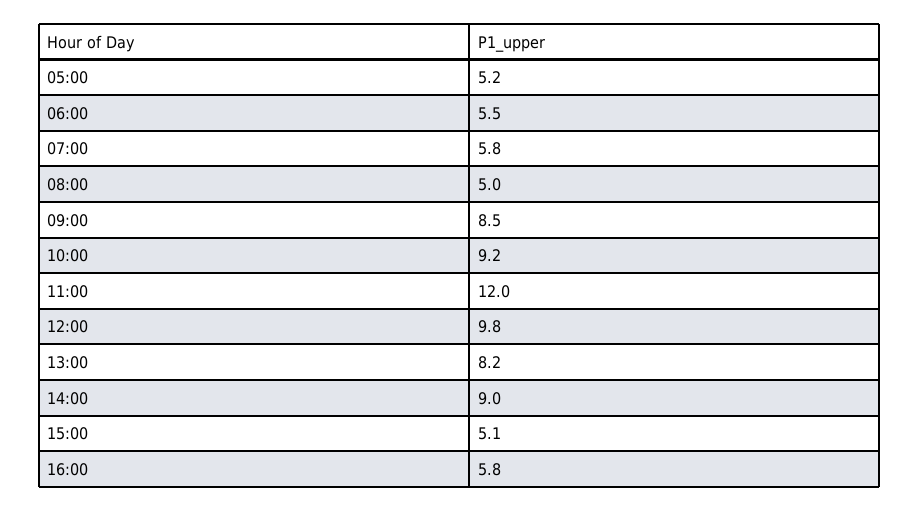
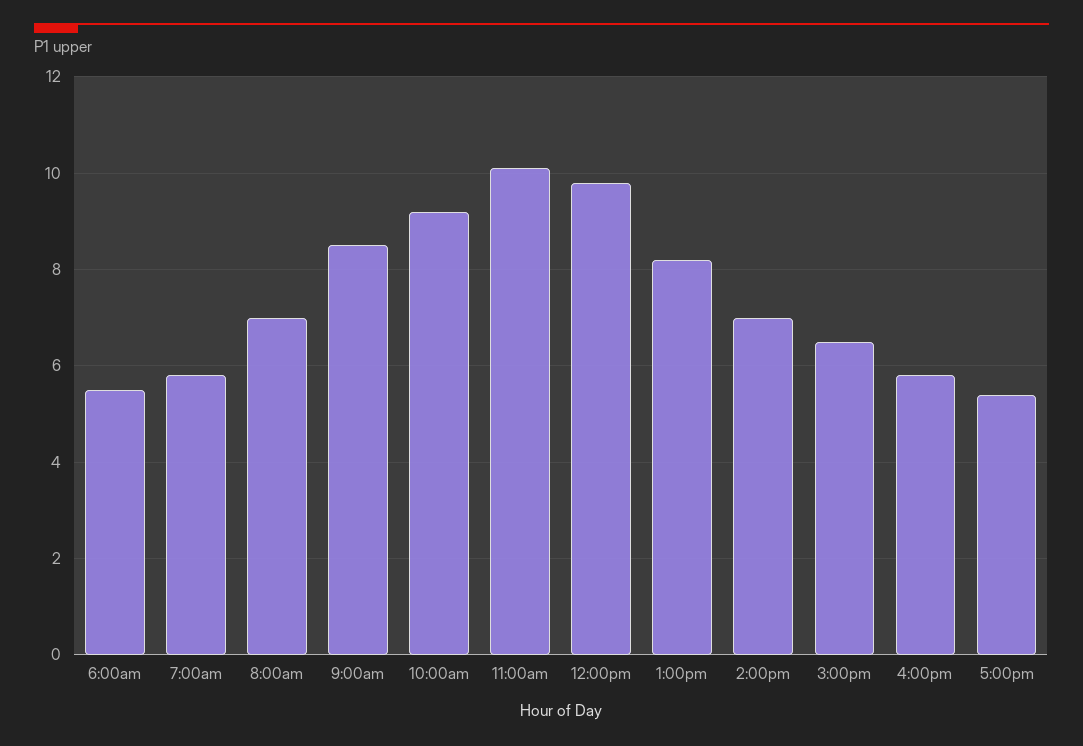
05:00: 5.2 -> none
08:00: 5 -> 7
11:00: 12 -> 10
14:00: 9 -> 7
15:00: 5.1 -> 6.5
5:00pm: none -> 5.5

